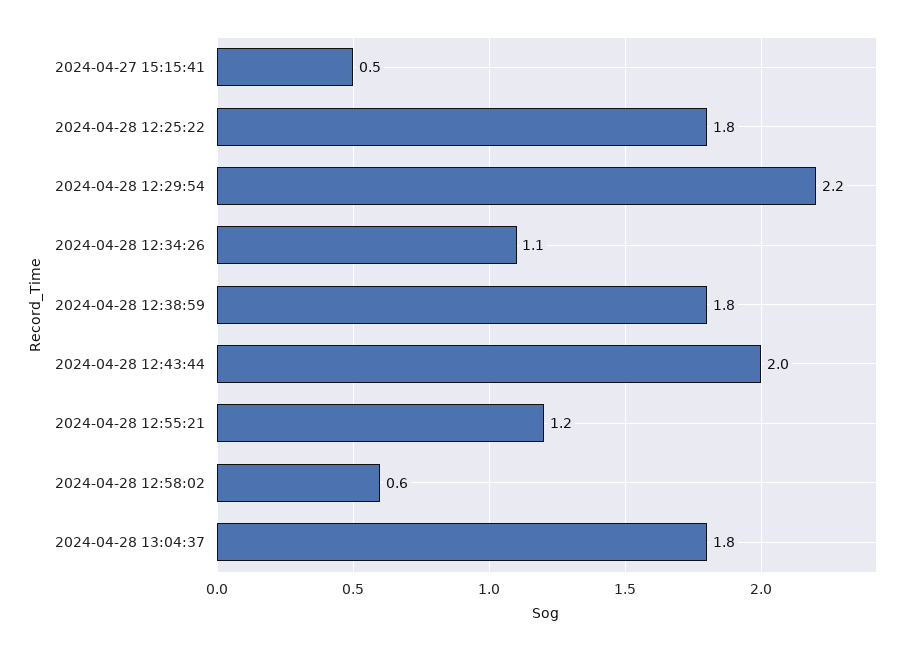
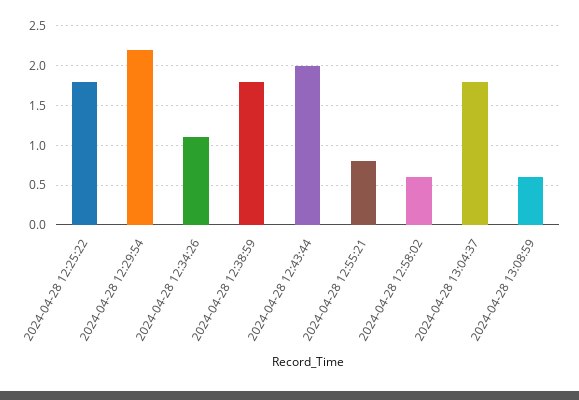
2024-04-27 15:15:41: 0.5 -> none
2024-04-28 12:55:21: 1.2 -> 0.8
2024-04-28 13:08:59: none -> 0.6

